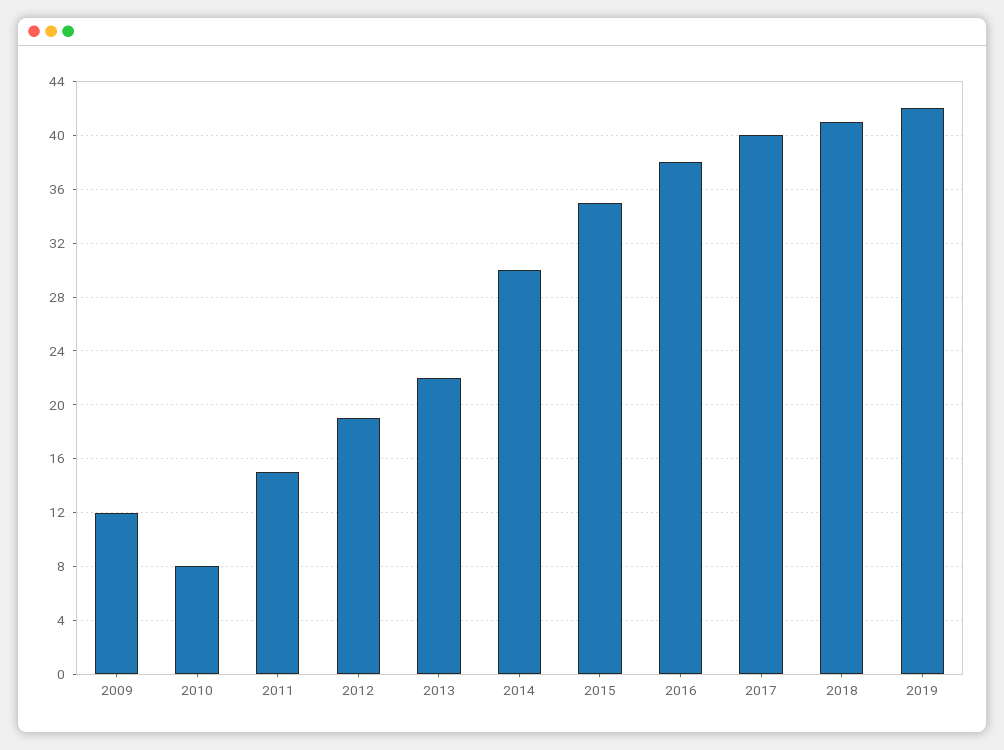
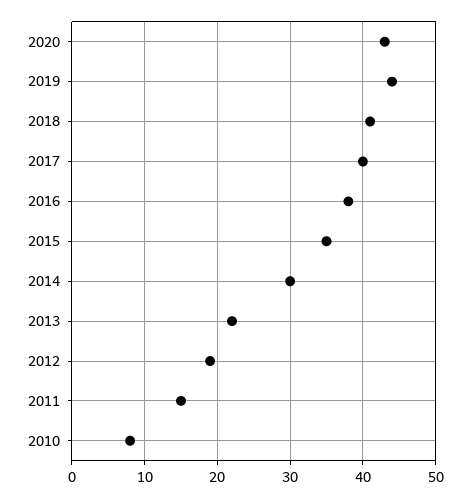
2009: 12 -> none
2019: 42 -> 44
2020: none -> 43

